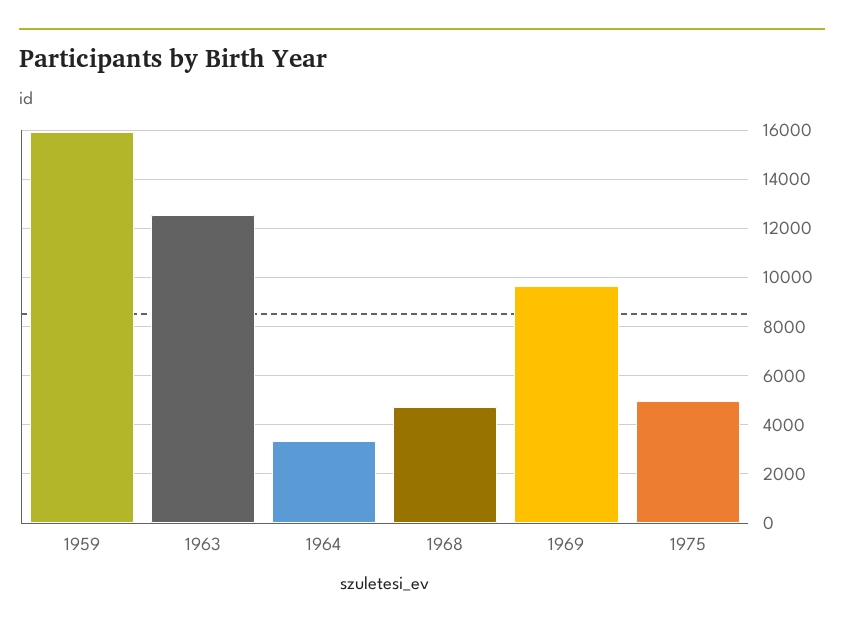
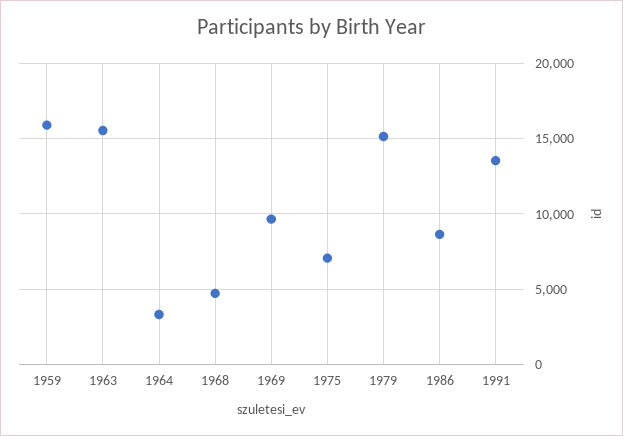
1963: 12500 -> 15500
1975: 5000 -> 7000
1979: none -> 15000
1986: none -> 8500
1991: none -> 13500

